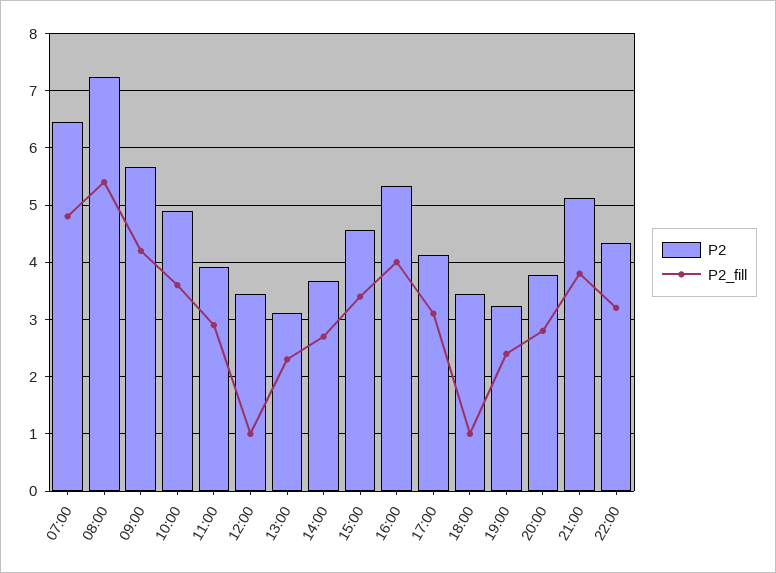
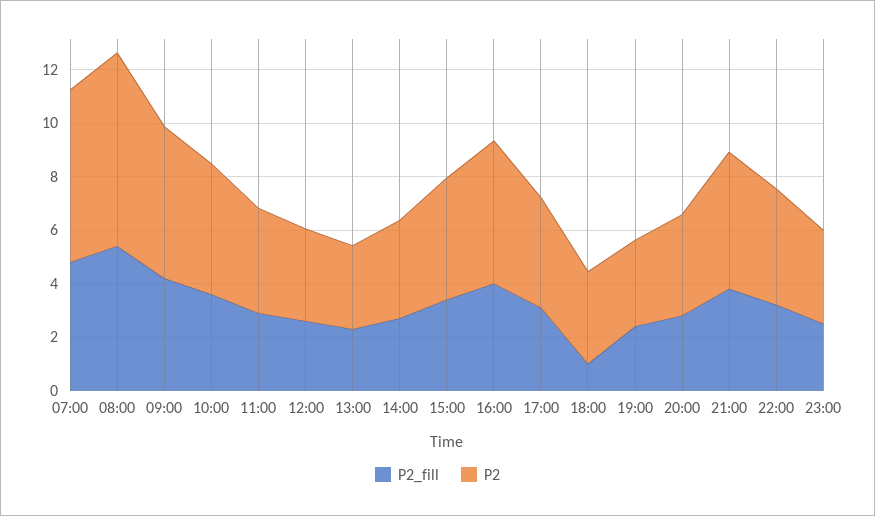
P2_fill, 12:00: 1 -> 2.5
P2_fill, 23:00: none -> 2.5
P2, 23:00: none -> 3.5

